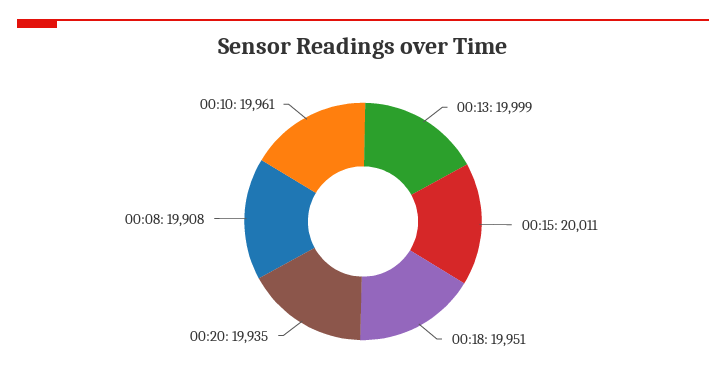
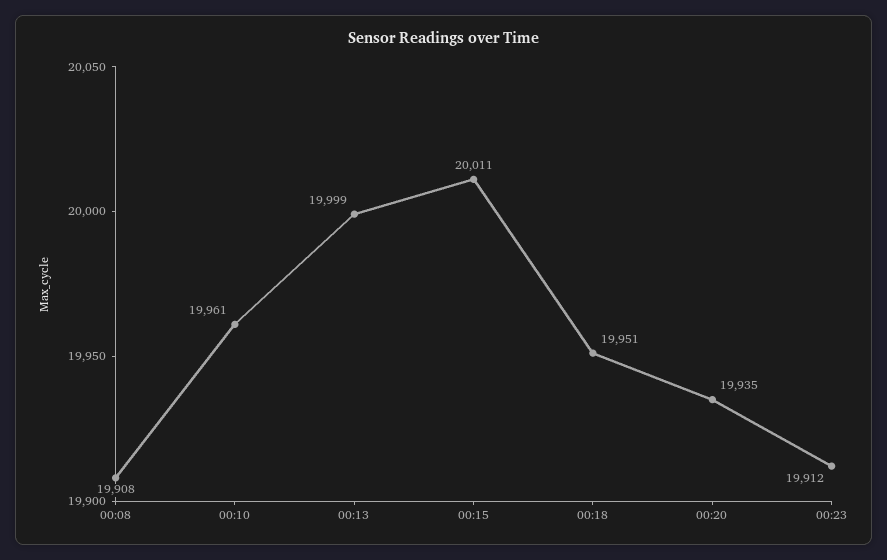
00:23: none -> 19912

